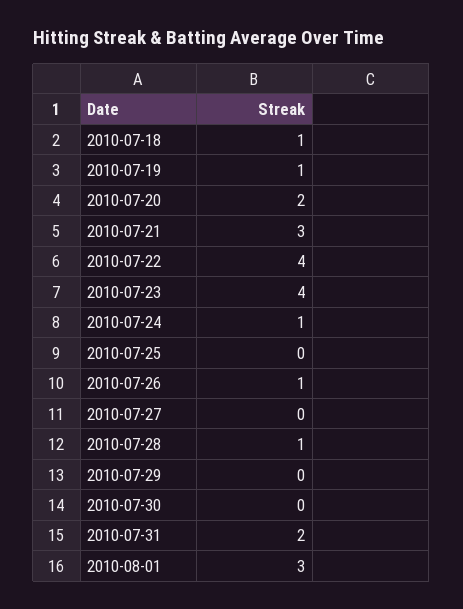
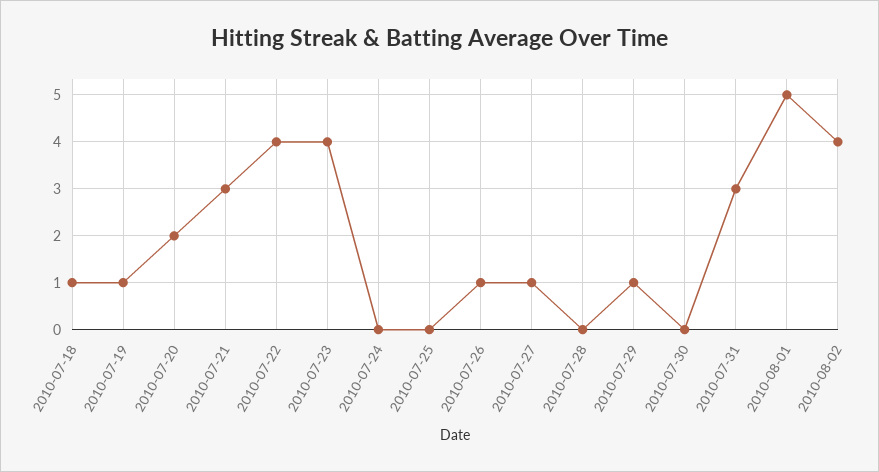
2010-07-24: 1 -> 0
2010-07-27: 0 -> 1
2010-07-28: 1 -> 0
2010-07-29: 0 -> 1
2010-07-31: 2 -> 3
2010-08-01: 3 -> 5
2010-08-02: none -> 4

